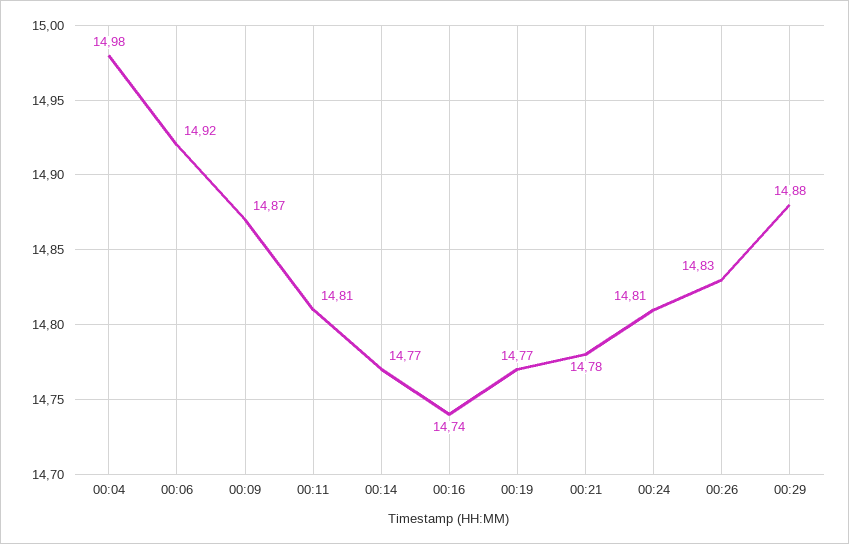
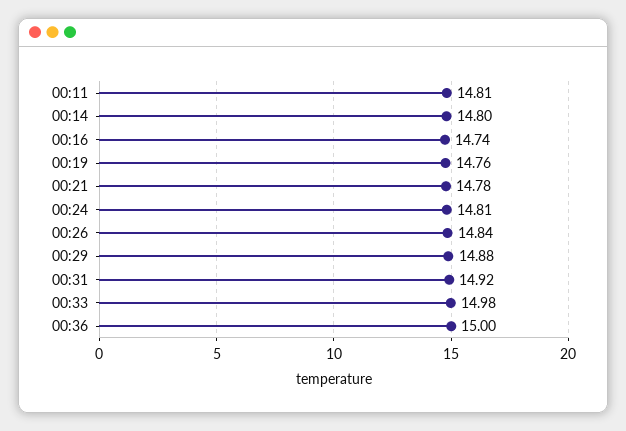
00:04: 14.98 -> none
00:06: 14.92 -> none
00:09: 14.87 -> none
00:14: 14.77 -> 14.8
00:19: 14.77 -> 14.76
00:26: 14.83 -> 14.84
00:31: none -> 14.92
00:33: none -> 14.98
00:36: none -> 15

